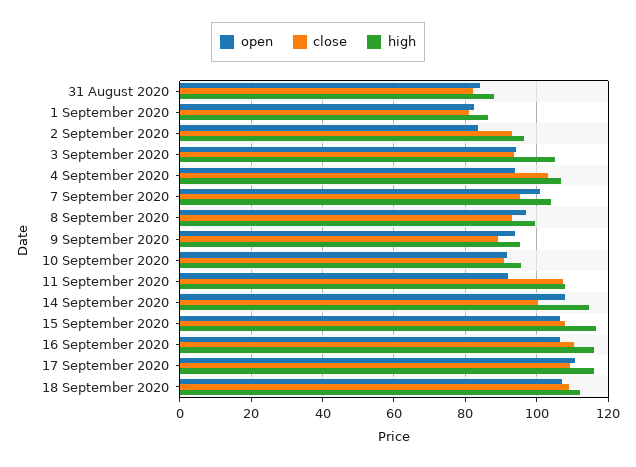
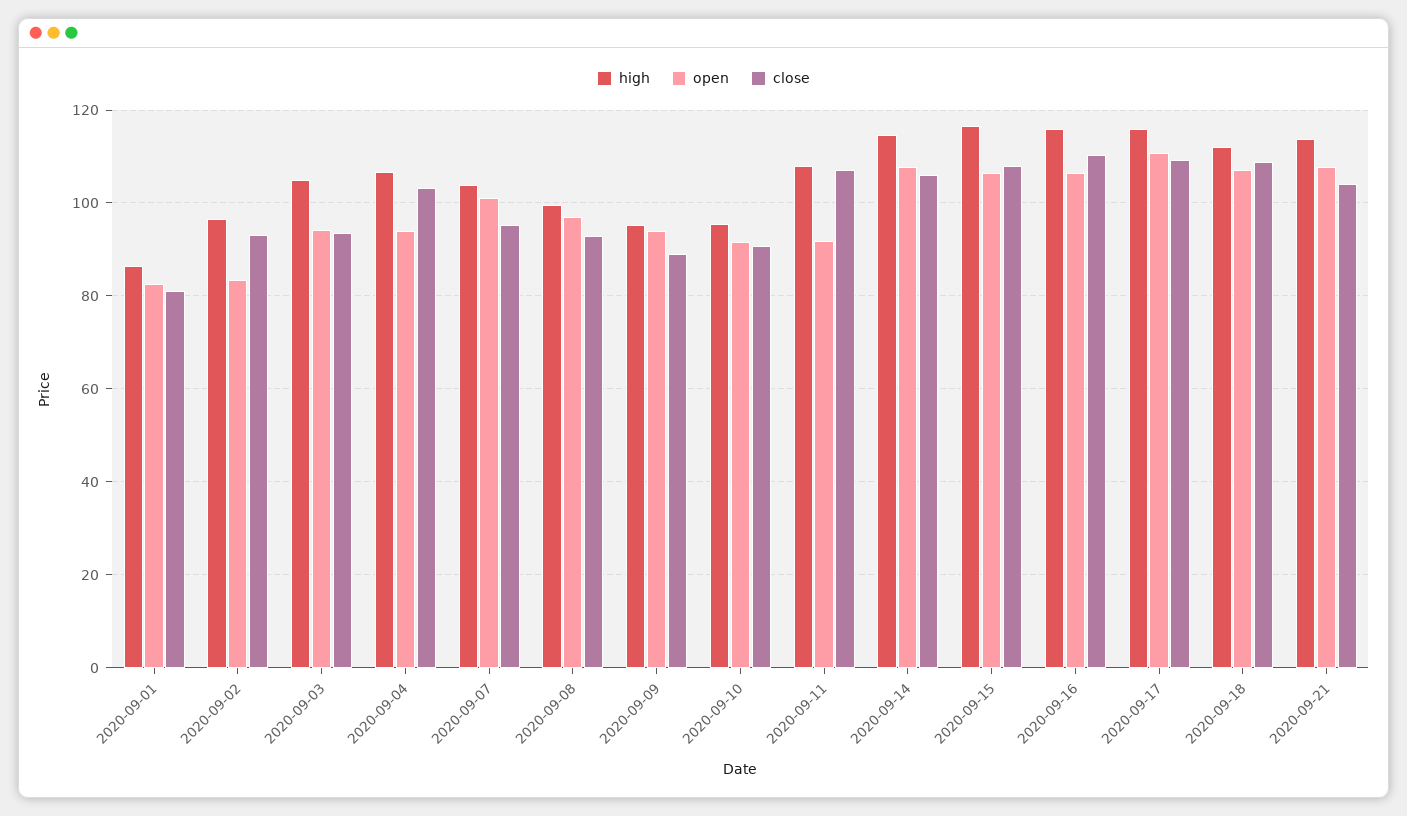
open, 31 August 2020: 84 -> none
close, 31 August 2020: 82 -> none
high, 31 August 2020: 88 -> none
close, 14 September 2020: 100 -> 106
high, 2020-09-21: none -> 114
open, 2020-09-21: none -> 108
close, 2020-09-21: none -> 104

